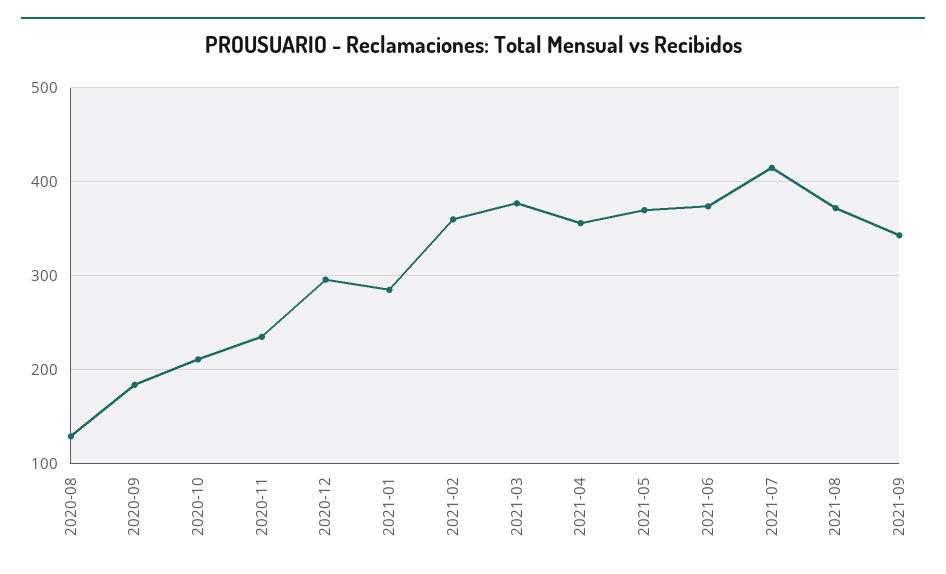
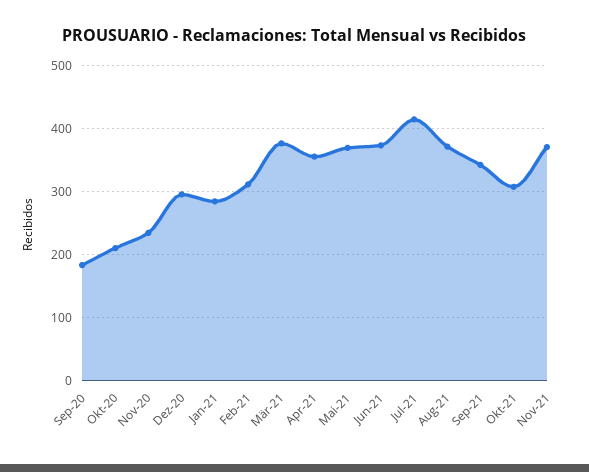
2020-08: 130 -> none
2021-02: 360 -> 310
Okt-21: none -> 310
Nov-21: none -> 370

